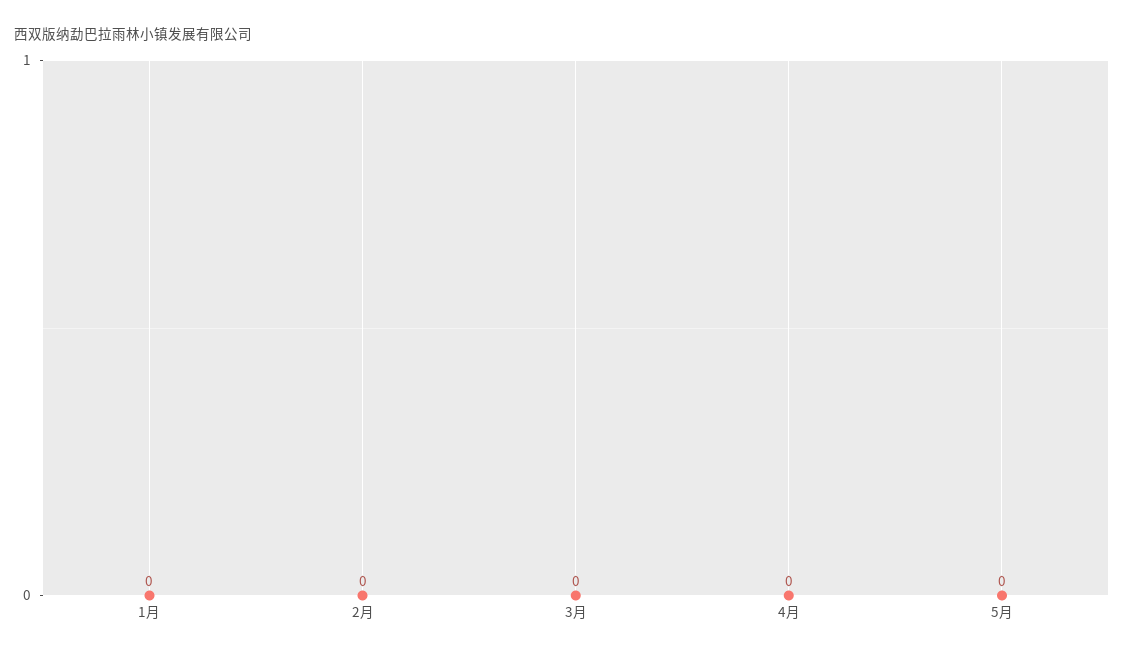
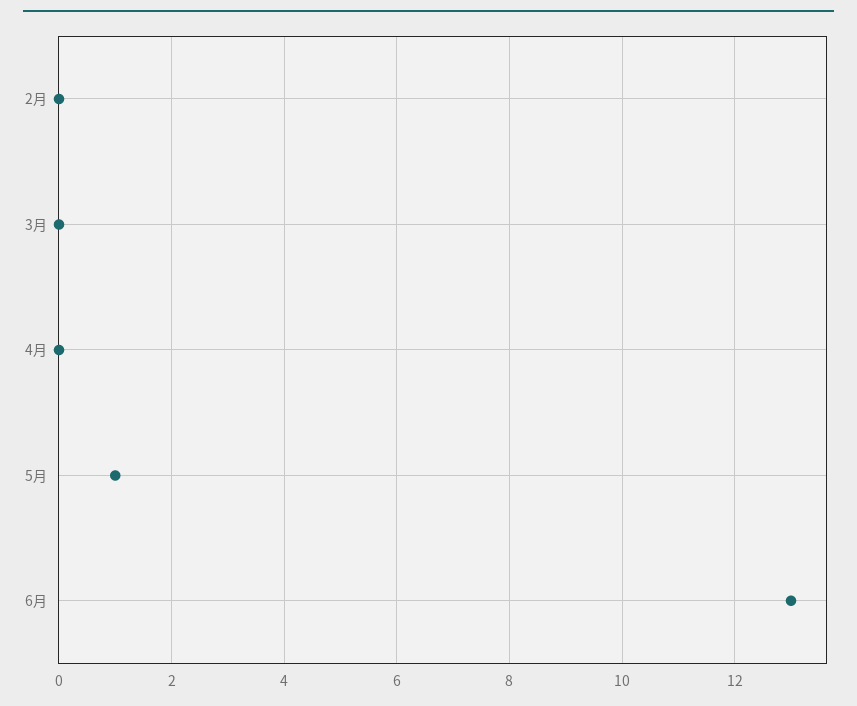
1月: 0 -> none
5月: 0 -> 1
6月: none -> 13

